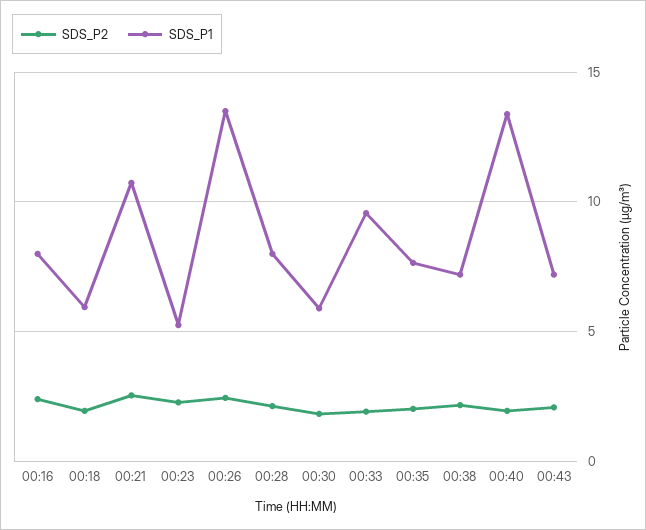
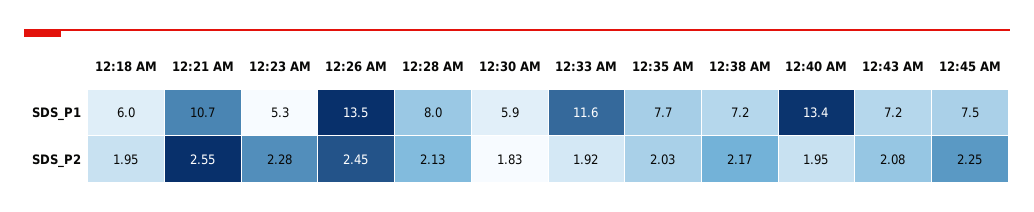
SDS_P2, 00:16: 2.5 -> none
SDS_P1, 00:16: 8 -> none
SDS_P1, 00:33: 9.5 -> 11.6
SDS_P1, 12:45 AM: none -> 7.5
SDS_P2, 12:45 AM: none -> 2.25

